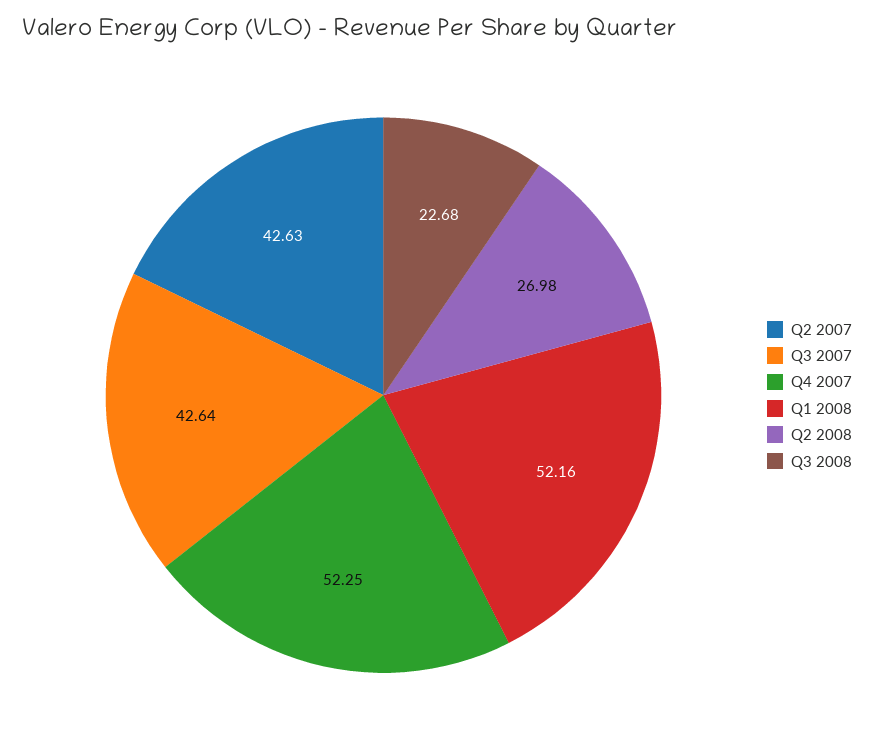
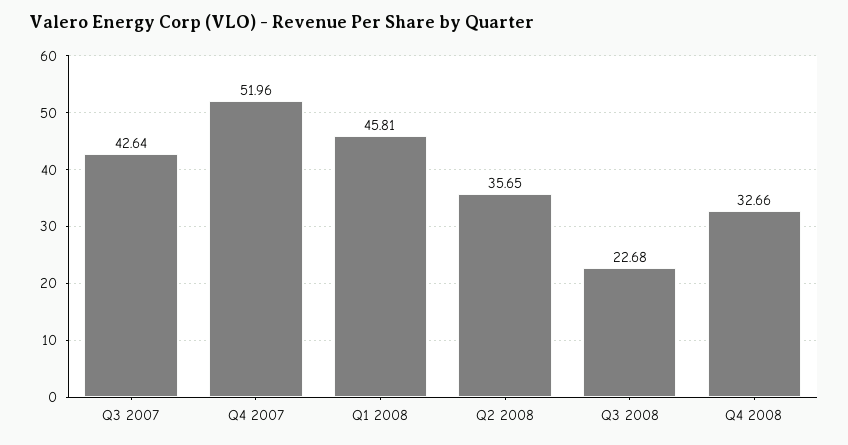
Q2 2007: 42.63 -> none
Q4 2007: 52.25 -> 51.96
Q1 2008: 52.16 -> 45.81
Q2 2008: 26.98 -> 35.65
Q4 2008: none -> 32.66

